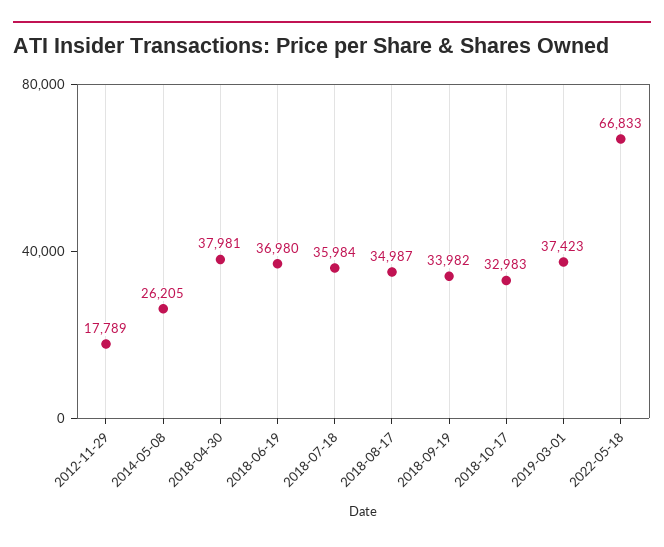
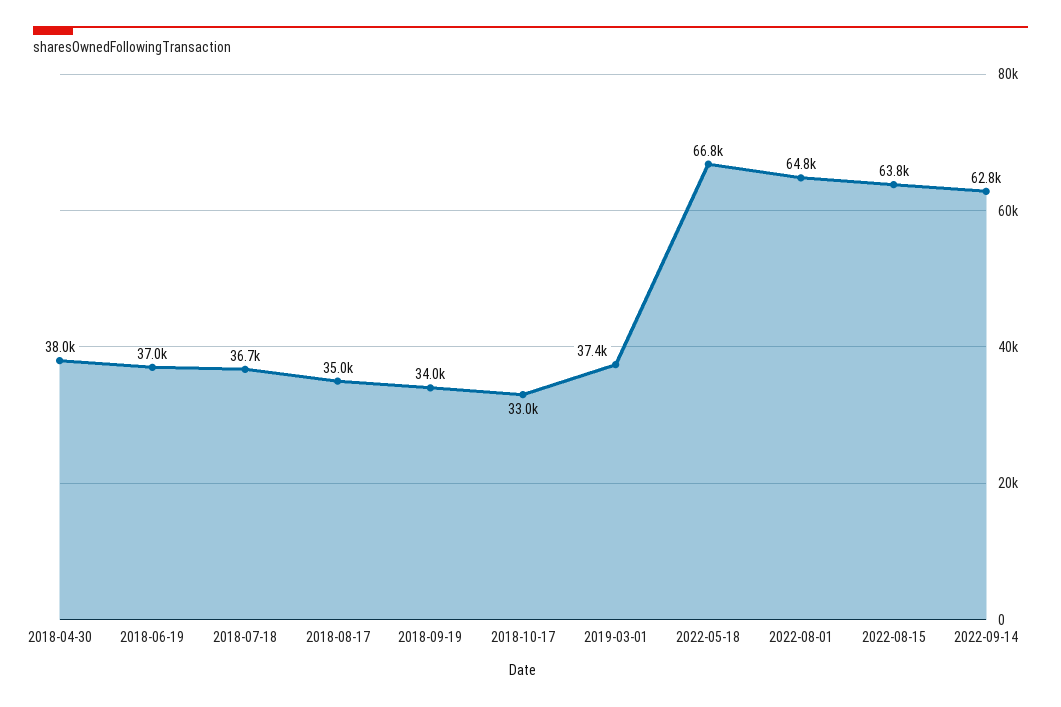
2012-11-29: 17789 -> none
2014-05-08: 26205 -> none
2018-07-18: 35984 -> 36700
2022-08-01: none -> 64800
2022-08-15: none -> 63800
2022-09-14: none -> 62800

